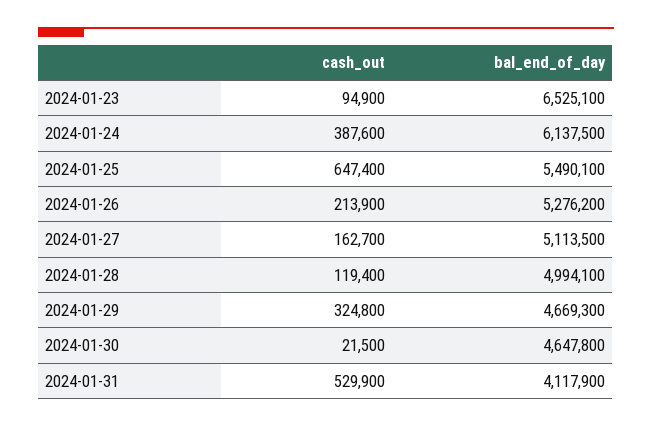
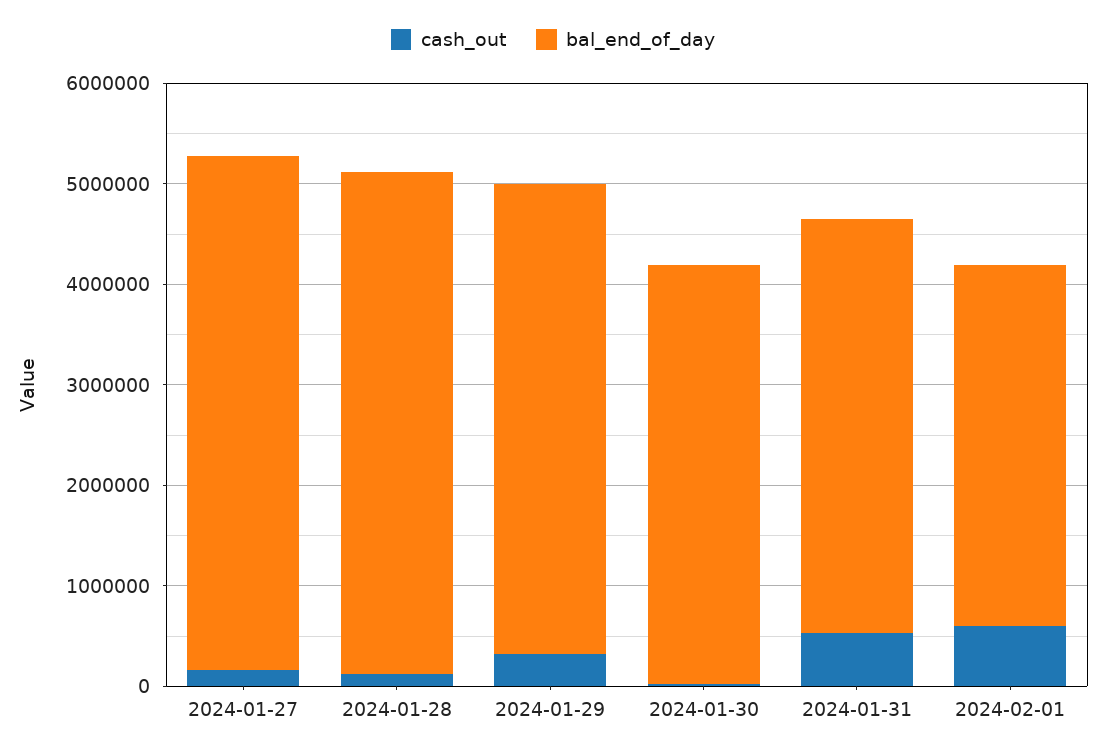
cash_out, 2024-01-23: 94900 -> none
bal_end_of_day, 2024-01-23: 6525100 -> none
cash_out, 2024-01-24: 387600 -> none
bal_end_of_day, 2024-01-24: 6137500 -> none
cash_out, 2024-01-25: 647400 -> none
bal_end_of_day, 2024-01-25: 5490100 -> none
cash_out, 2024-01-26: 213900 -> none
bal_end_of_day, 2024-01-26: 5276200 -> none
bal_end_of_day, 2024-01-30: 4647800 -> 4200000
cash_out, 2024-02-01: none -> 600000
bal_end_of_day, 2024-02-01: none -> 3600000

